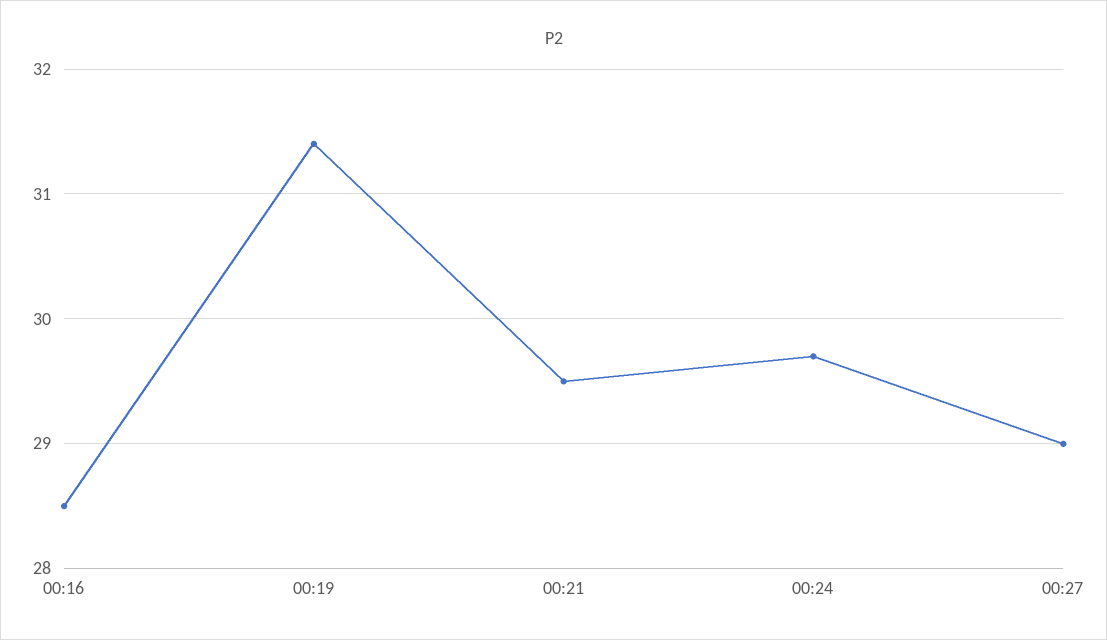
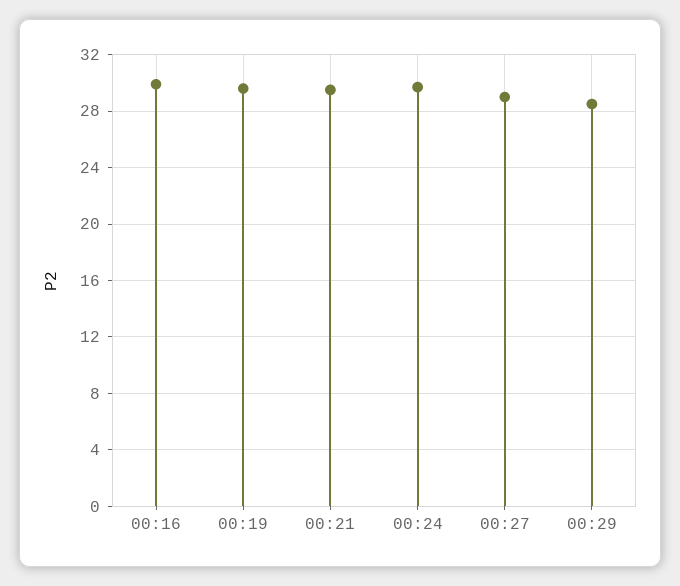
00:16: 28.5 -> 30
00:19: 31.4 -> 29.5
00:29: none -> 28.5

